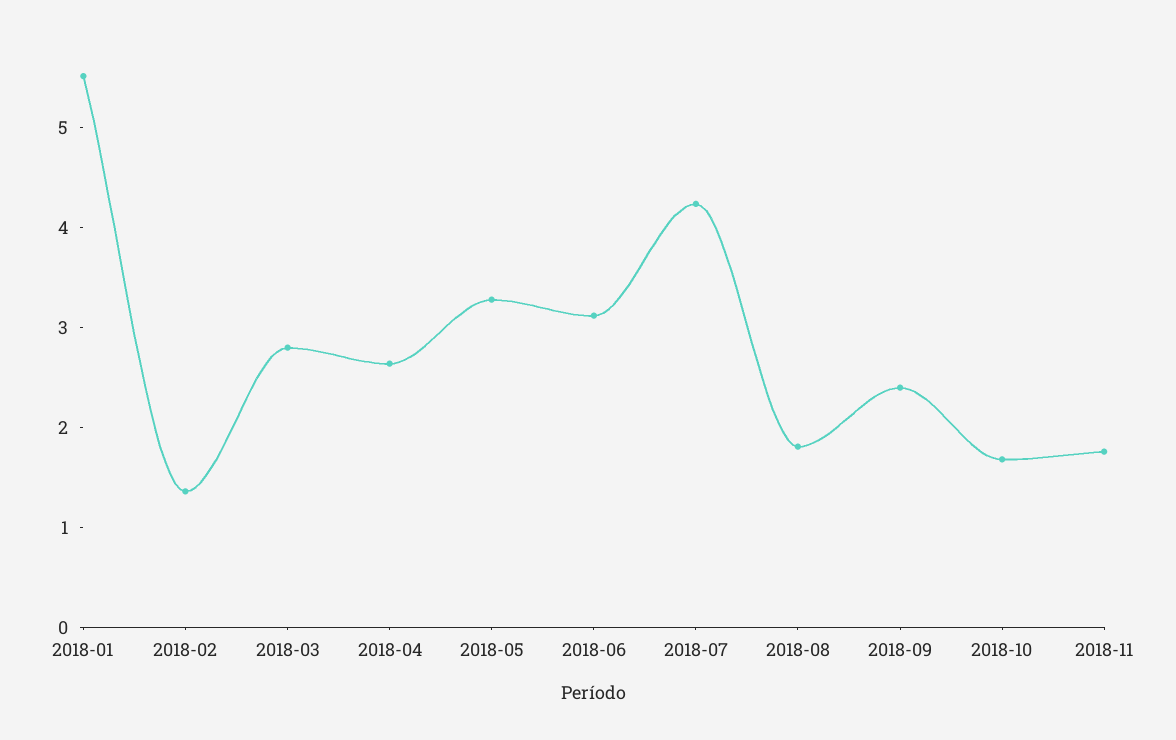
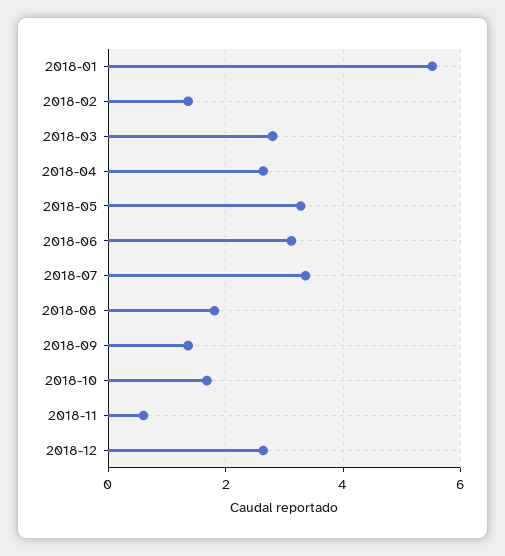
2018-07: 4.2 -> 3.4
2018-09: 2.4 -> 1.4
2018-11: 1.8 -> 0.6
2018-12: none -> 2.6

